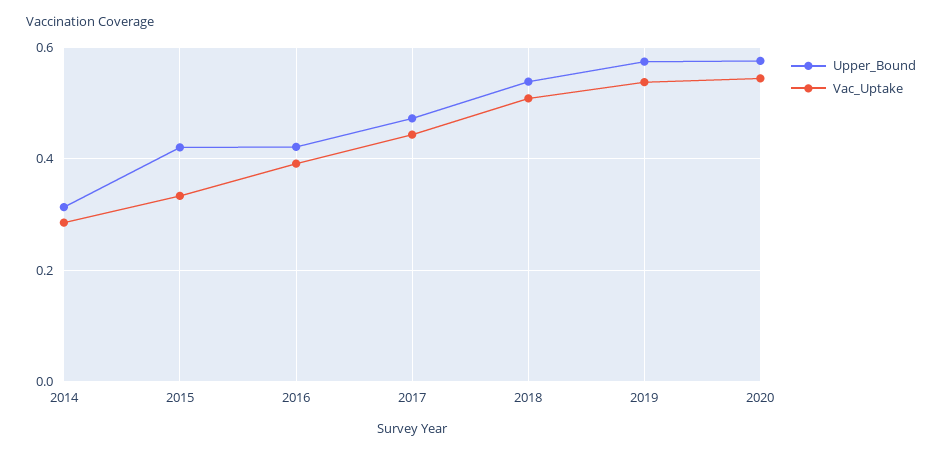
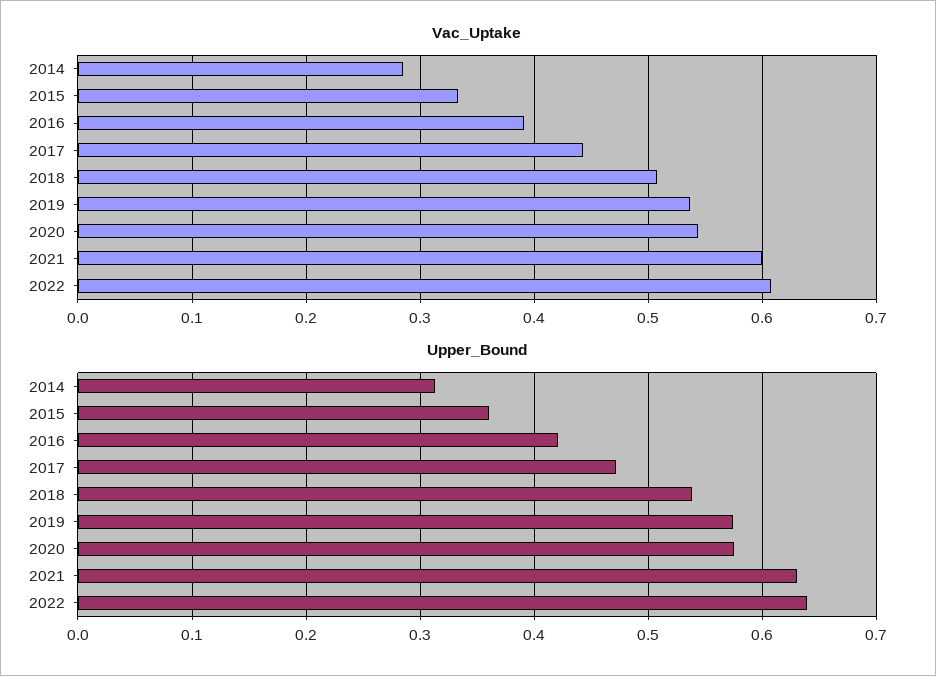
Upper_Bound, 2015: 0.42 -> 0.36
Vac_Uptake, 2021: none -> 0.6
Vac_Uptake, 2022: none -> 0.61
Upper_Bound, 2021: none -> 0.63
Upper_Bound, 2022: none -> 0.64

